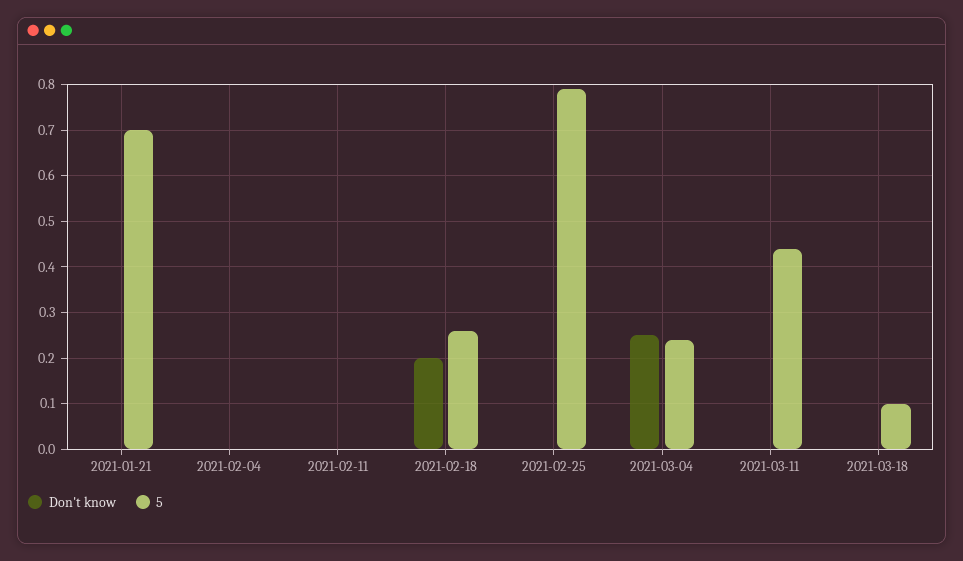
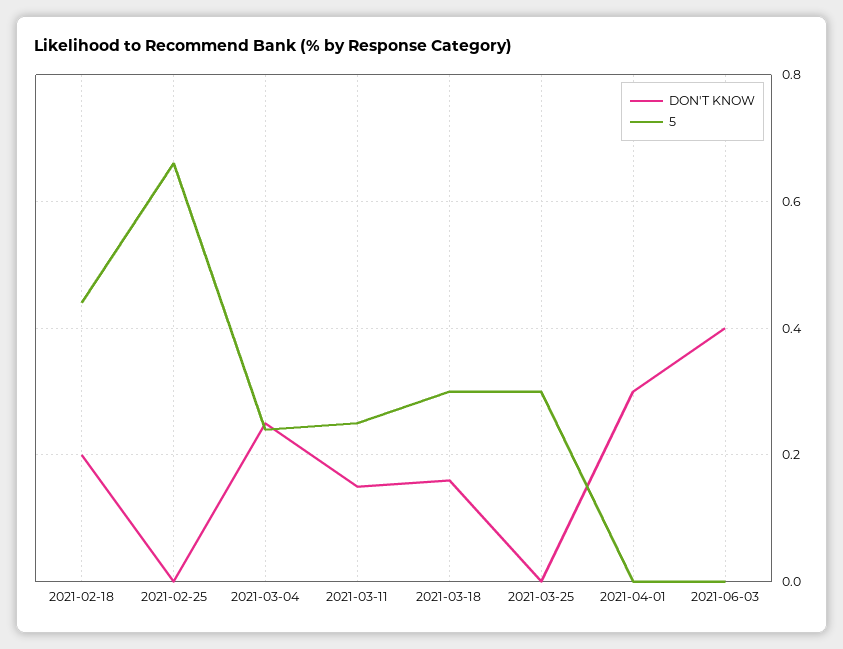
Don't know, 2021-01-21: 0 -> none
5, 2021-01-21: 0.7 -> none
Don't know, 2021-02-04: 0 -> none
5, 2021-02-04: 0 -> none
Don't know, 2021-02-11: 0 -> none
5, 2021-02-11: 0 -> none
5, 2021-02-18: 0.25 -> 0.45
5, 2021-02-25: 0.8 -> 0.65
Don't know, 2021-03-11: 0 -> 0.15
5, 2021-03-11: 0.45 -> 0.25
Don't know, 2021-03-18: 0 -> 0.15
5, 2021-03-18: 0.1 -> 0.3
Don't know, 2021-03-25: none -> 0
5, 2021-03-25: none -> 0.3
Don't know, 2021-04-01: none -> 0.3
5, 2021-04-01: none -> 0
Don't know, 2021-06-03: none -> 0.4
5, 2021-06-03: none -> 0

